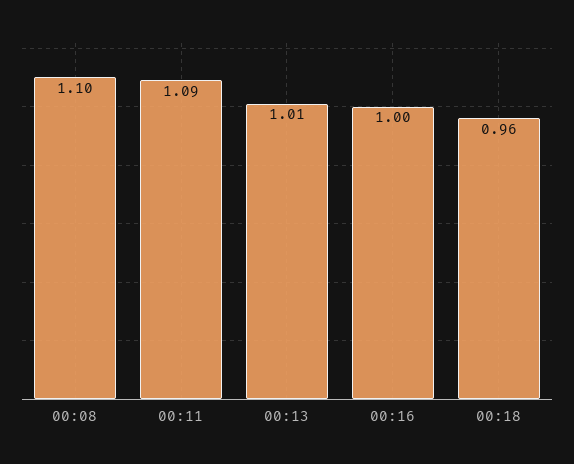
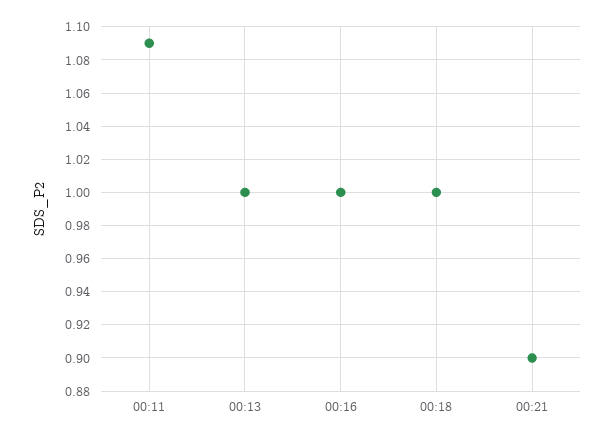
00:08: 1.1 -> none
00:13: 1.01 -> 1
00:18: 0.96 -> 1
00:21: none -> 0.9

